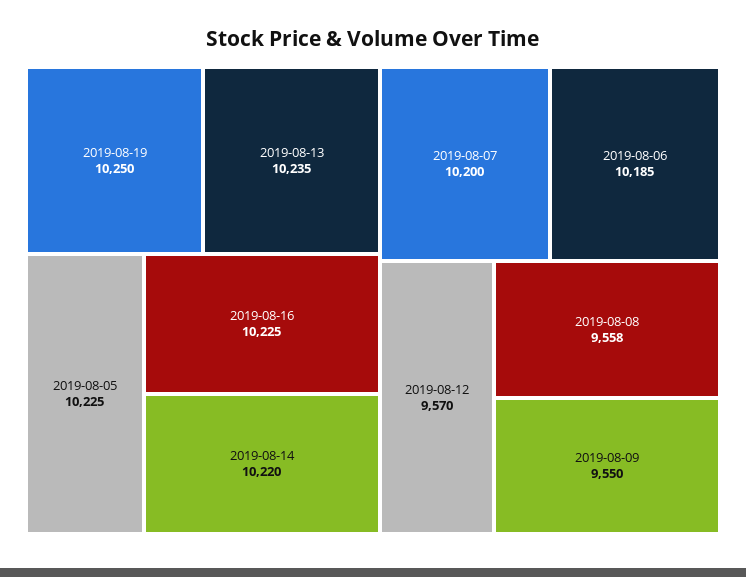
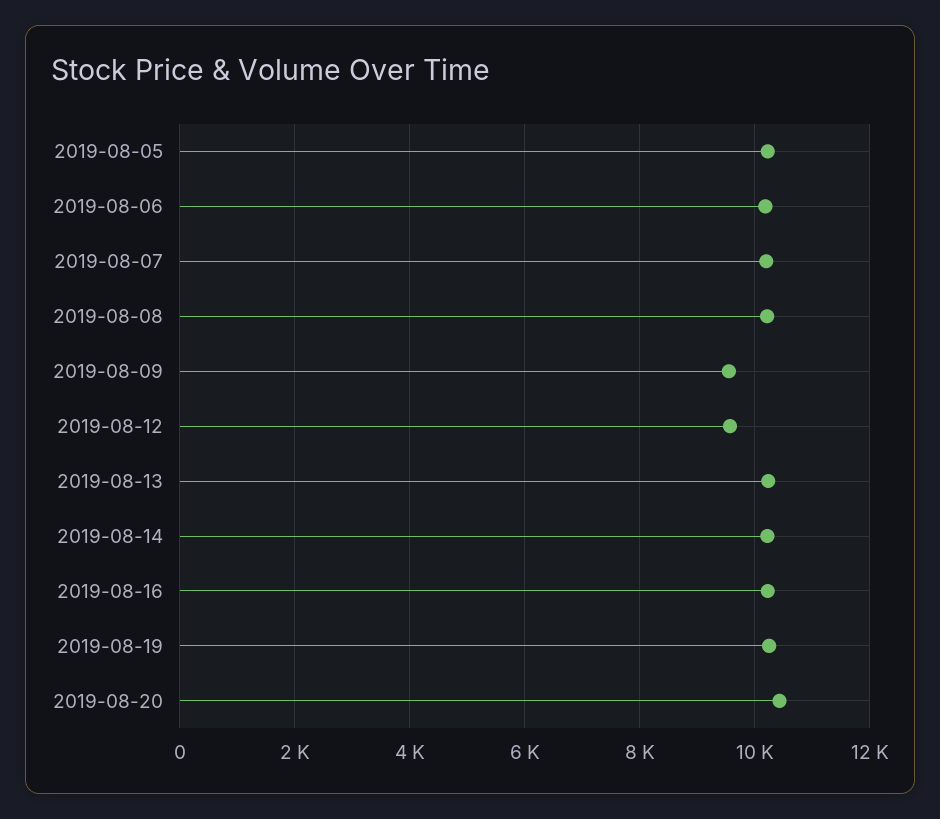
2019-08-08: 9558 -> 10200
2019-08-20: none -> 10400

